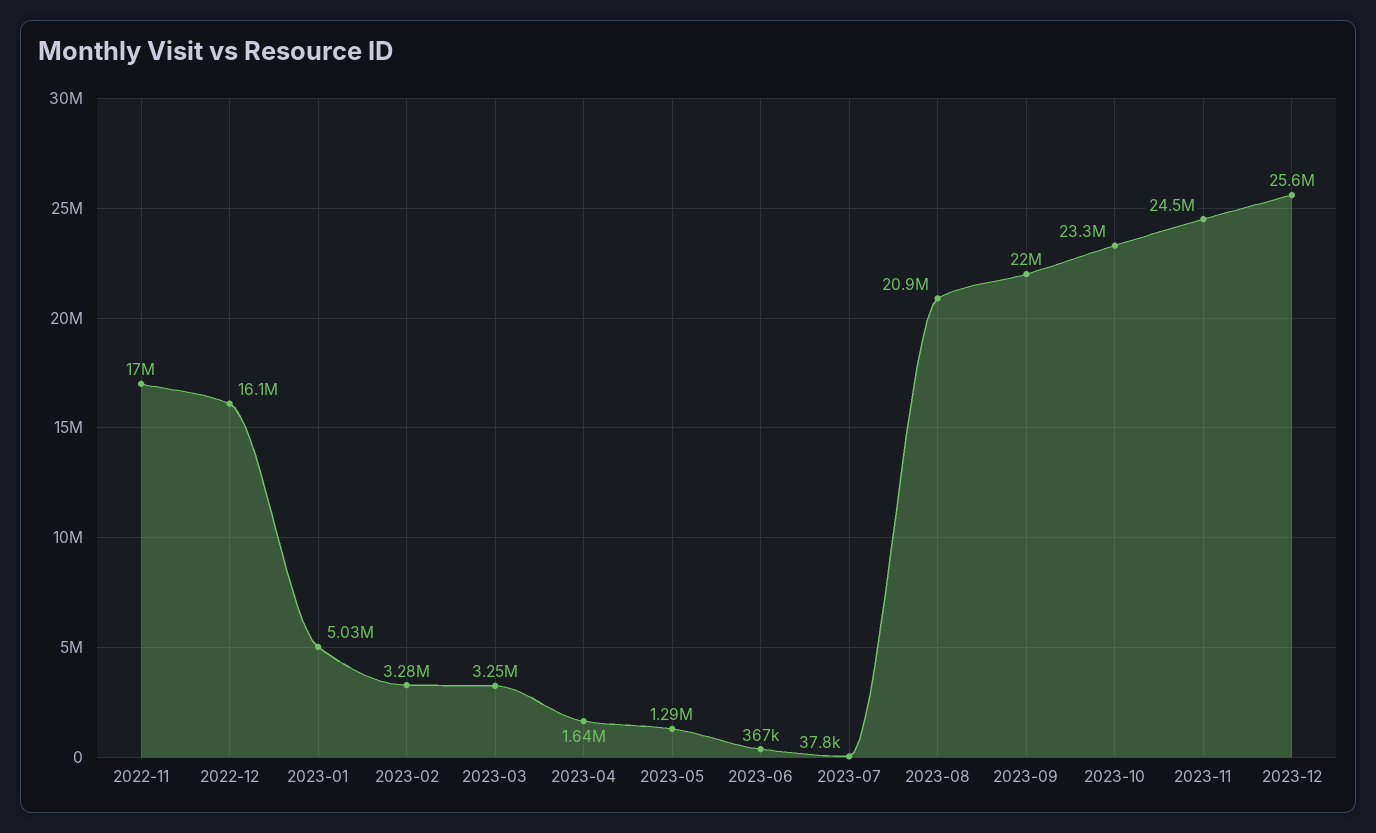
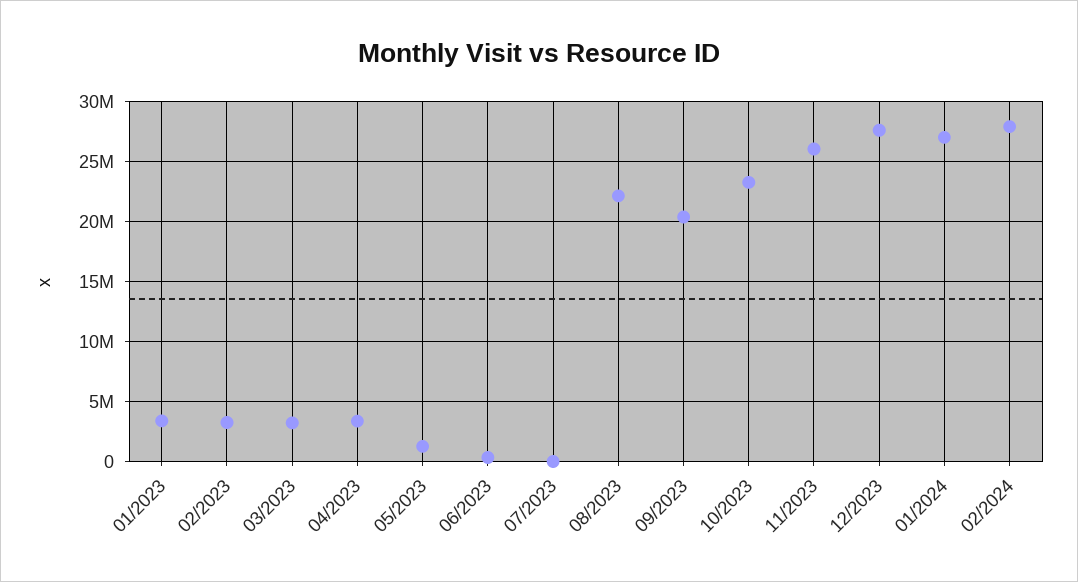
2022-11: 17000000 -> none
2022-12: 16100000 -> none
2023-01: 5030000 -> 3500000
2023-04: 1640000 -> 3500000
2023-08: 20900000 -> 22000000
2023-09: 22000000 -> 20500000
2023-11: 24500000 -> 26000000
2023-12: 25600000 -> 27500000
01/2024: none -> 27000000
02/2024: none -> 28000000

